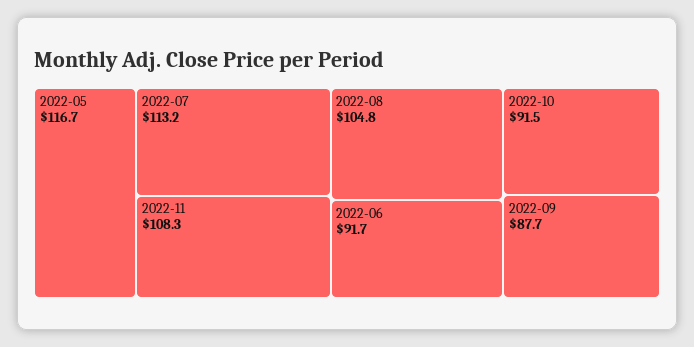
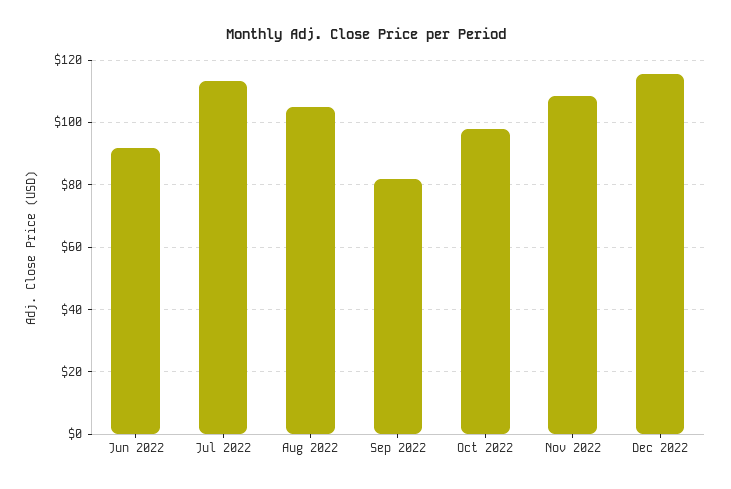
2022-05: 116.7 -> none
2022-10: 91.5 -> 98
2022-09: 87.7 -> 82
Dec 2022: none -> 116

